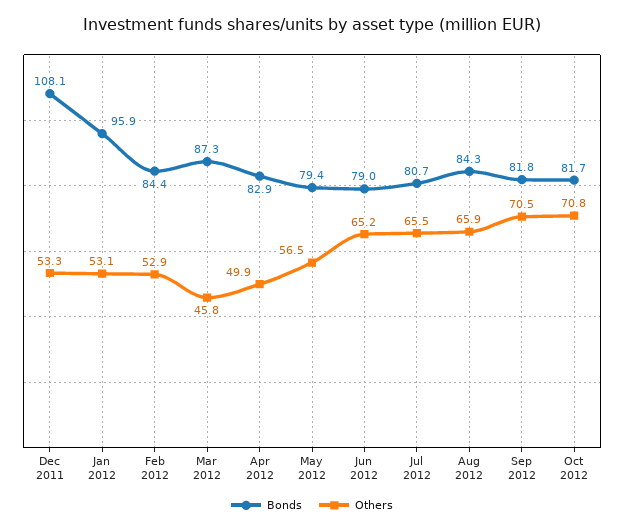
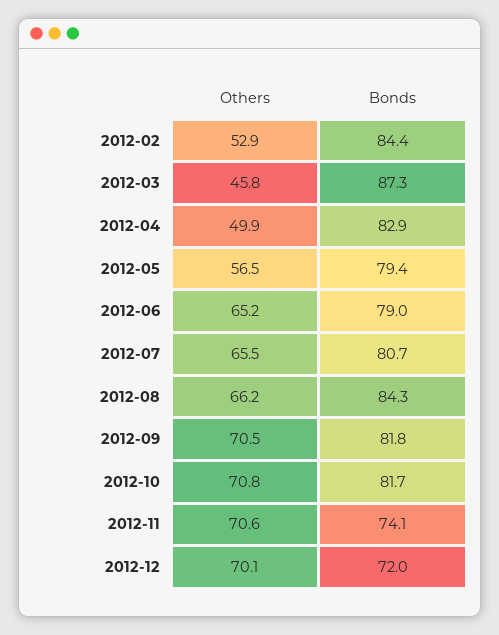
Bonds, Dec 2011: 108.1 -> none
Others, Dec 2011: 53.3 -> none
Bonds, Jan 2012: 95.9 -> none
Others, Jan 2012: 53.1 -> none
Others, Aug 2012: 65.9 -> 66.2
Others, 2012-11: none -> 70.6
Bonds, 2012-11: none -> 74.1
Others, 2012-12: none -> 70.1
Bonds, 2012-12: none -> 72

